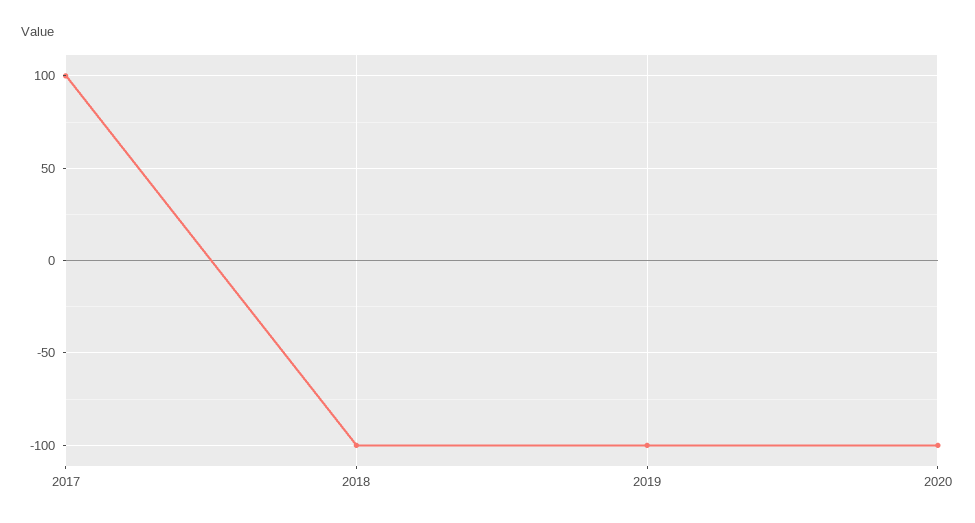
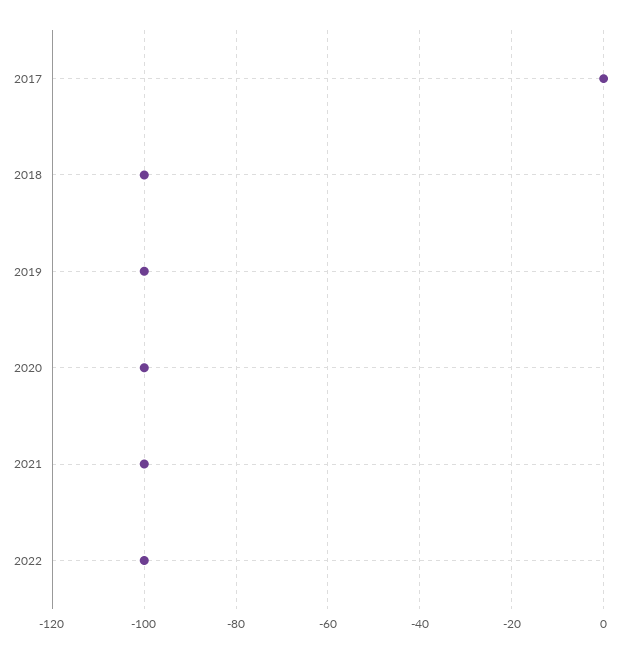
2017: 100 -> 0
2021: none -> -100
2022: none -> -100

